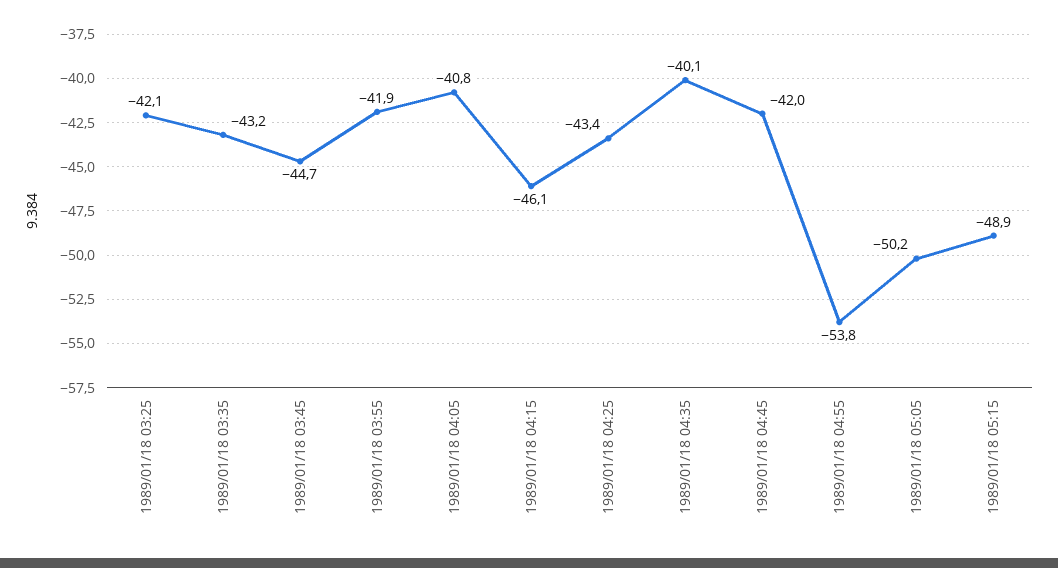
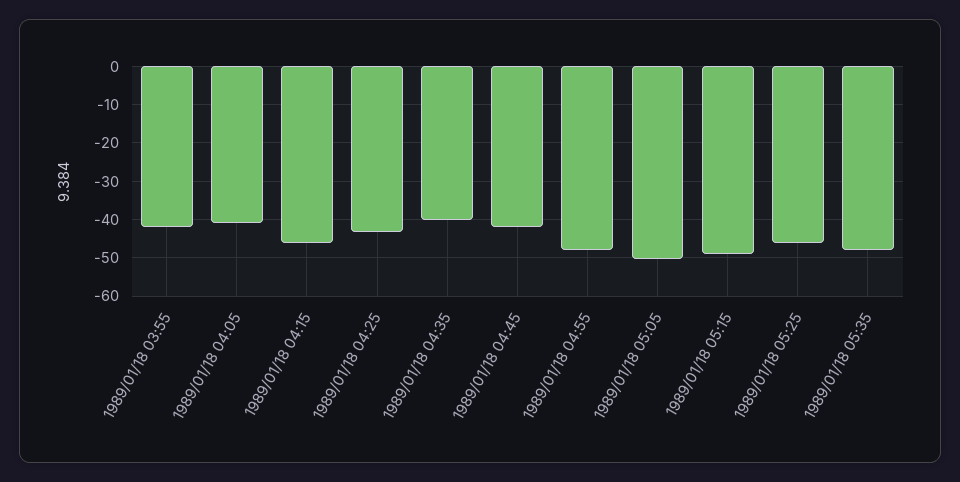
1989/01/18 03:25: -42.1 -> none
1989/01/18 03:35: -43.2 -> none
1989/01/18 03:45: -44.7 -> none
1989/01/18 04:55: -53.8 -> -48
1989/01/18 05:25: none -> -46
1989/01/18 05:35: none -> -48

